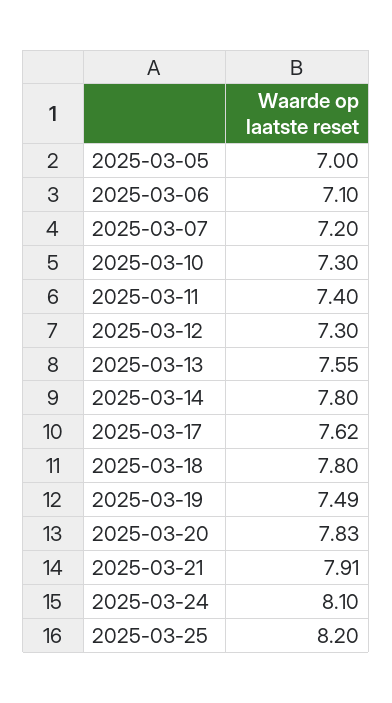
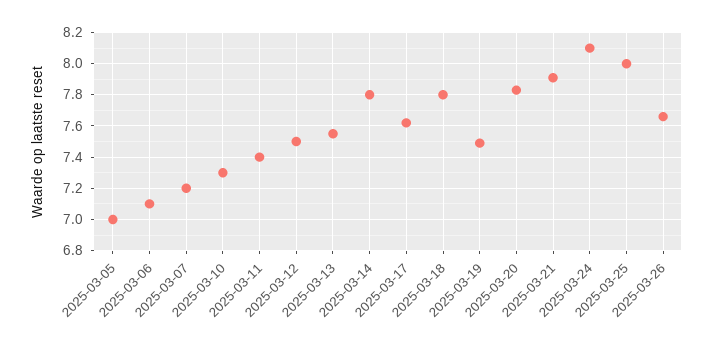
2025-03-12: 7.3 -> 7.5
2025-03-25: 8.2 -> 8
2025-03-26: none -> 7.65

